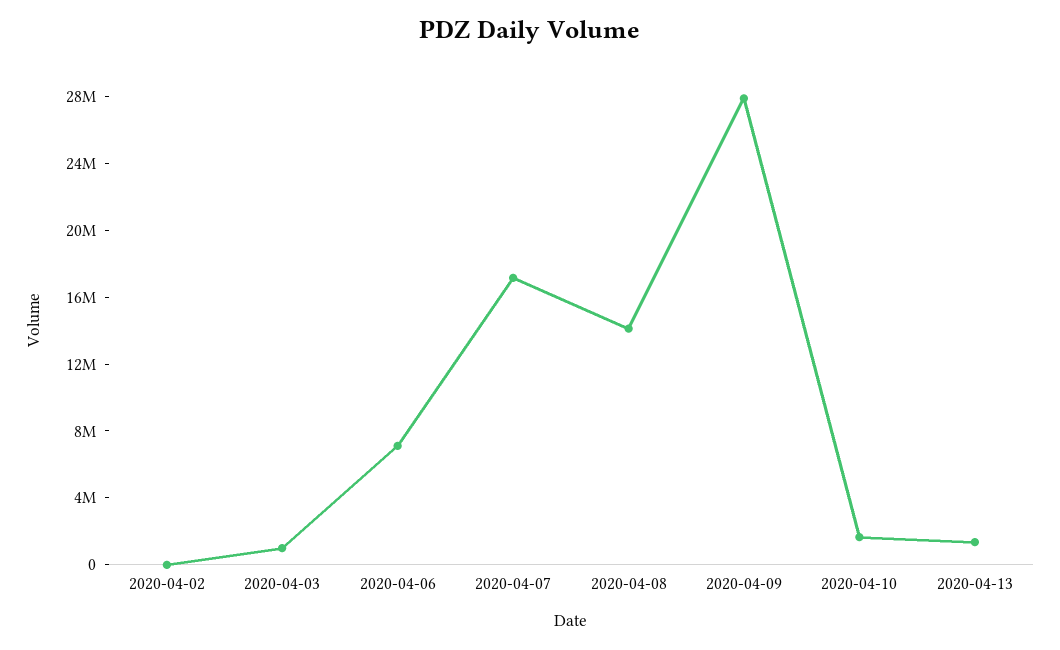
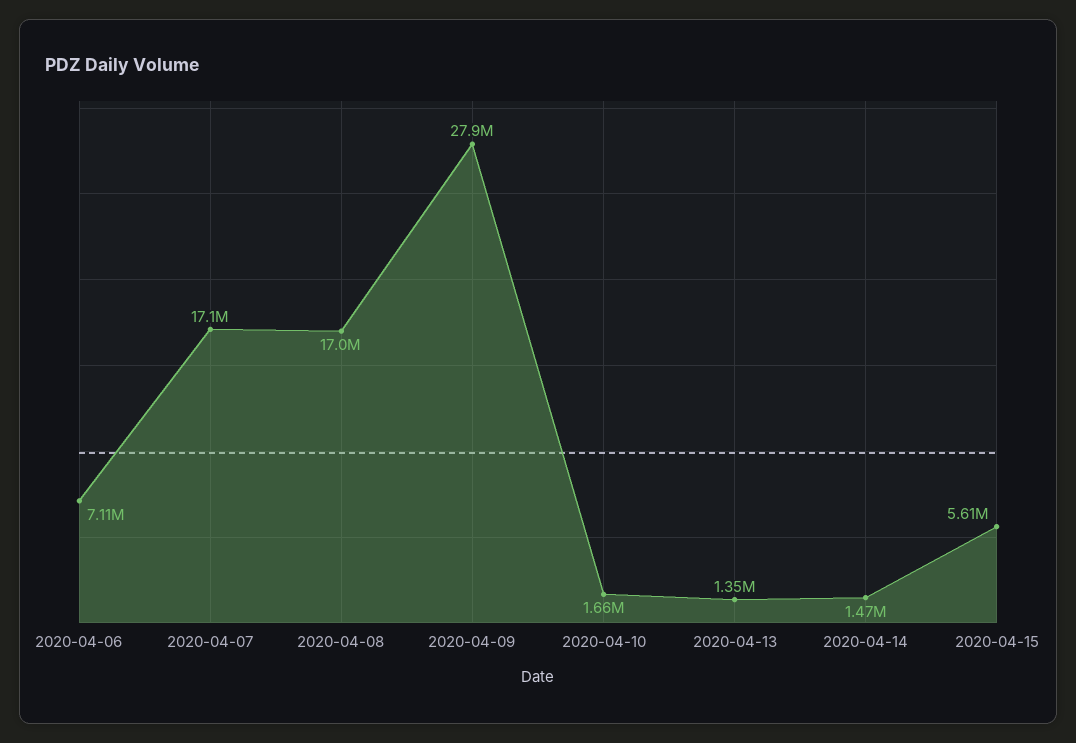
2020-04-02: 0 -> none
2020-04-03: 1000000 -> none
2020-04-08: 14000000 -> 17000000
2020-04-14: none -> 1470000
2020-04-15: none -> 5610000

